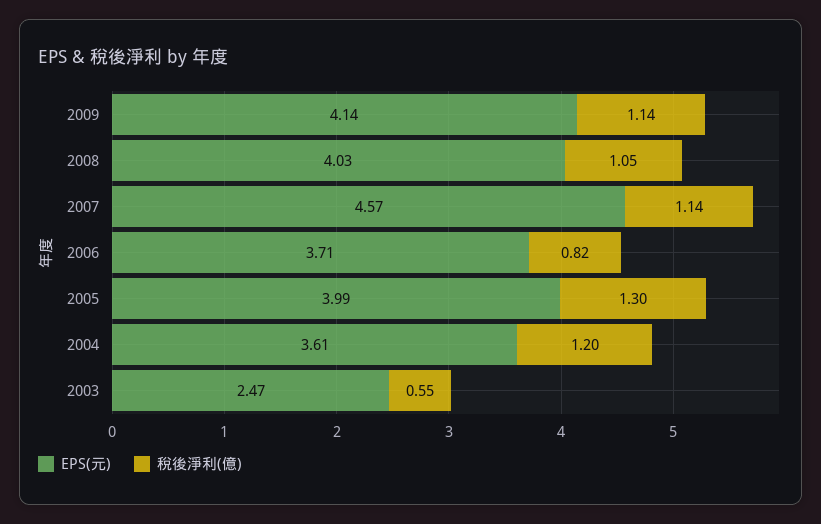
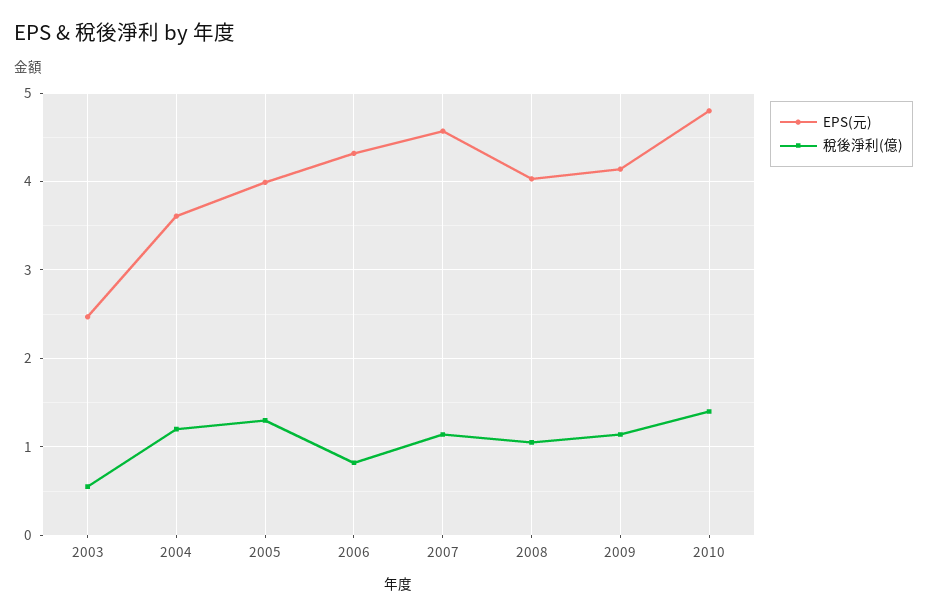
EPS(元), 2006: 3.71 -> 4.3
EPS(元), 2010: none -> 4.8
稅後淨利(億), 2010: none -> 1.4

